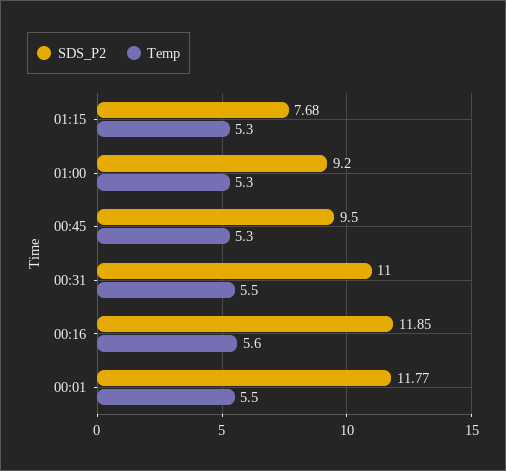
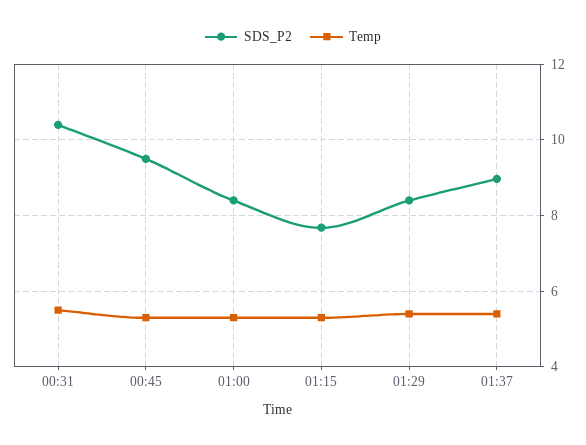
SDS_P2, 01:00: 9.2 -> 8.4
SDS_P2, 00:31: 11 -> 10.4
SDS_P2, 00:16: 11.85 -> none
Temp, 00:16: 5.6 -> none
SDS_P2, 00:01: 11.77 -> none
Temp, 00:01: 5.5 -> none
SDS_P2, 01:29: none -> 8.4
Temp, 01:29: none -> 5.4
SDS_P2, 01:37: none -> 9
Temp, 01:37: none -> 5.4

